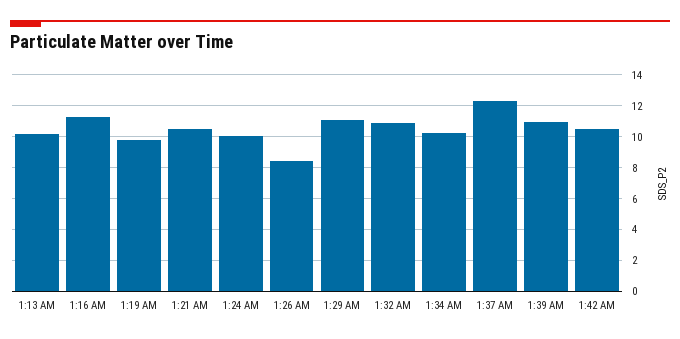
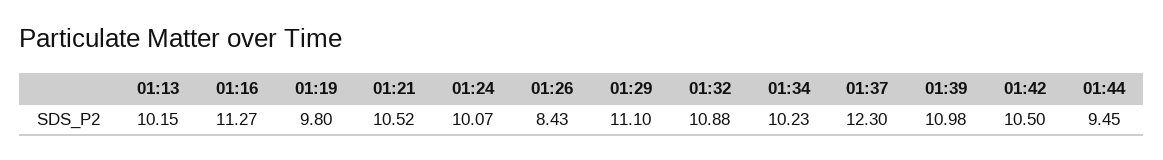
01:44: none -> 9.45

